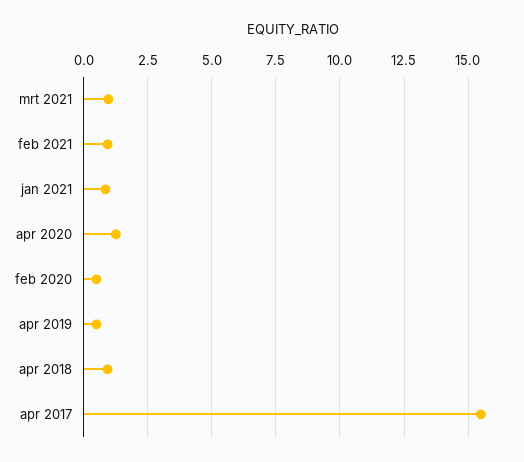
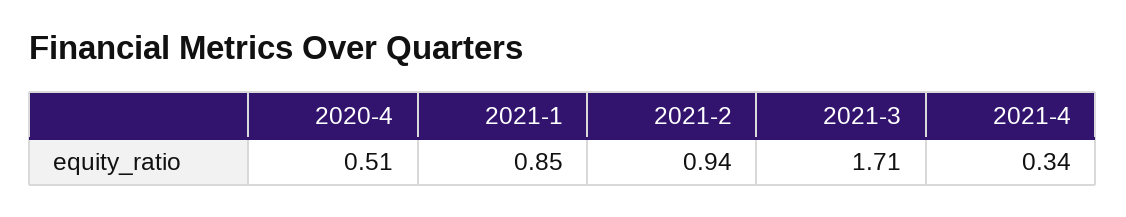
mrt 2021: 1 -> 1.71
apr 2020: 1.25 -> 0.51
feb 2020: 0.5 -> none
apr 2019: 0.5 -> none
apr 2018: 1 -> none
apr 2017: 15.5 -> none
2021-4: none -> 0.34

